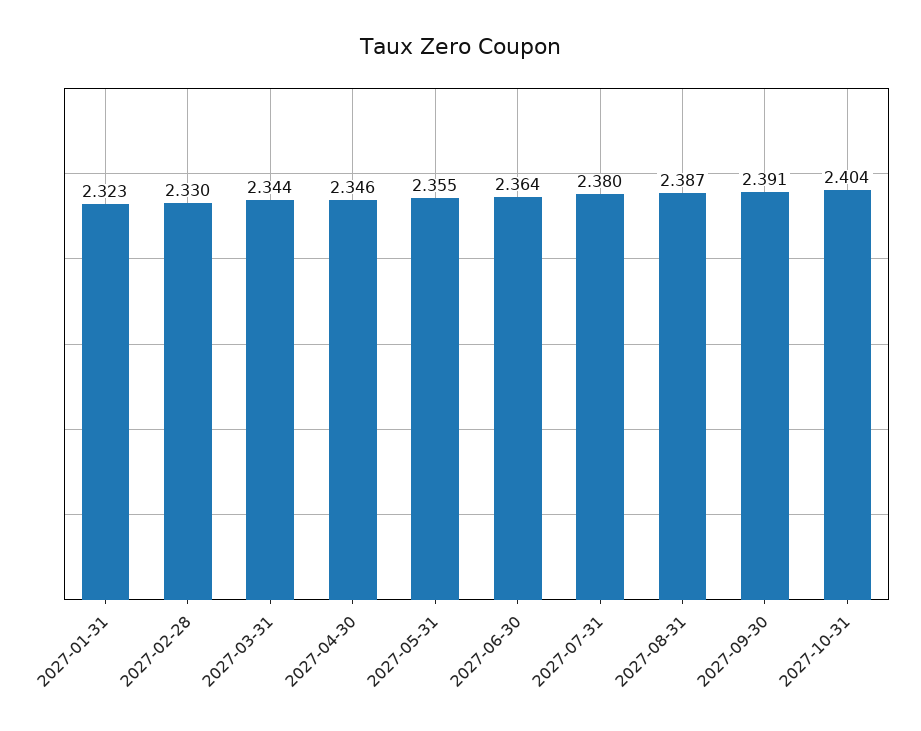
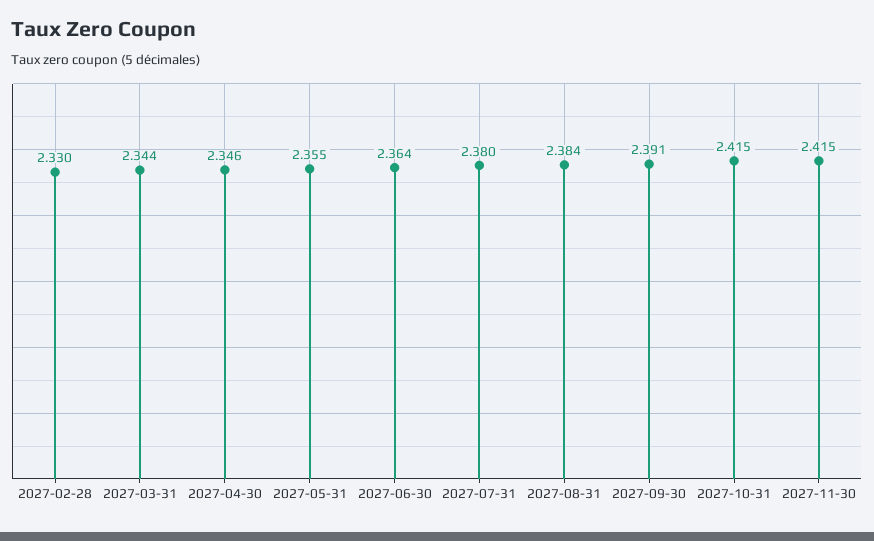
2027-01-31: 2.323 -> none
2027-08-31: 2.387 -> 2.384
2027-10-31: 2.404 -> 2.415
2027-11-30: none -> 2.415

